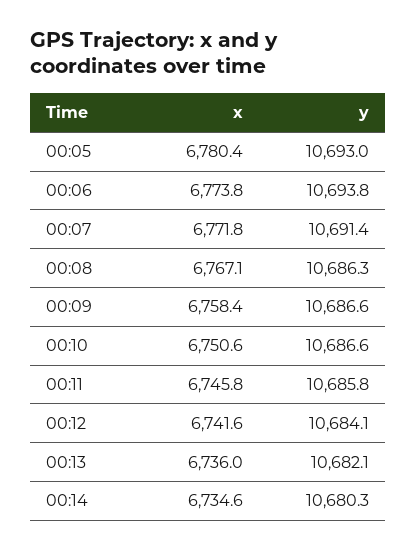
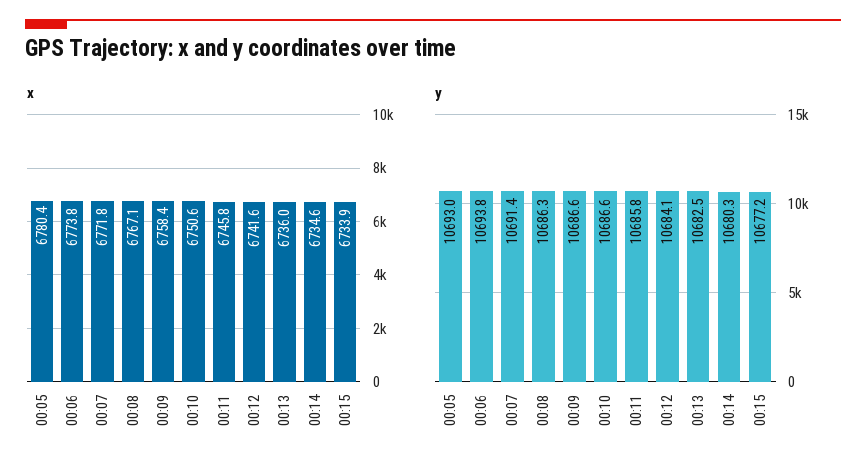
y, 00:13: 10682.1 -> 10682.5
x, 00:15: none -> 6733.9
y, 00:15: none -> 10677.2

